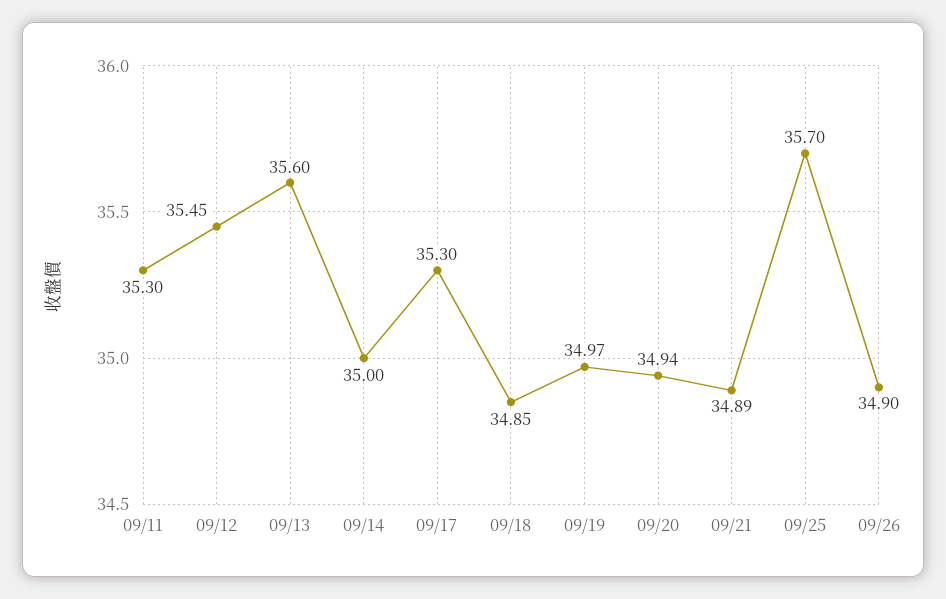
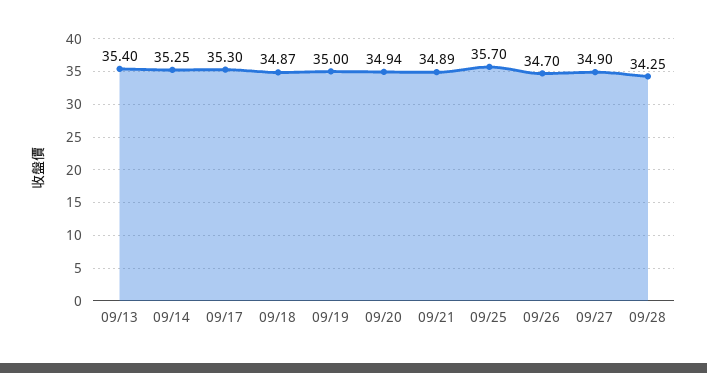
09/11: 35.3 -> none
09/12: 35.45 -> none
09/13: 35.6 -> 35.4
09/14: 35 -> 35.25
09/18: 34.85 -> 34.87
09/19: 34.97 -> 35
09/26: 34.9 -> 34.7
09/27: none -> 34.9
09/28: none -> 34.25

